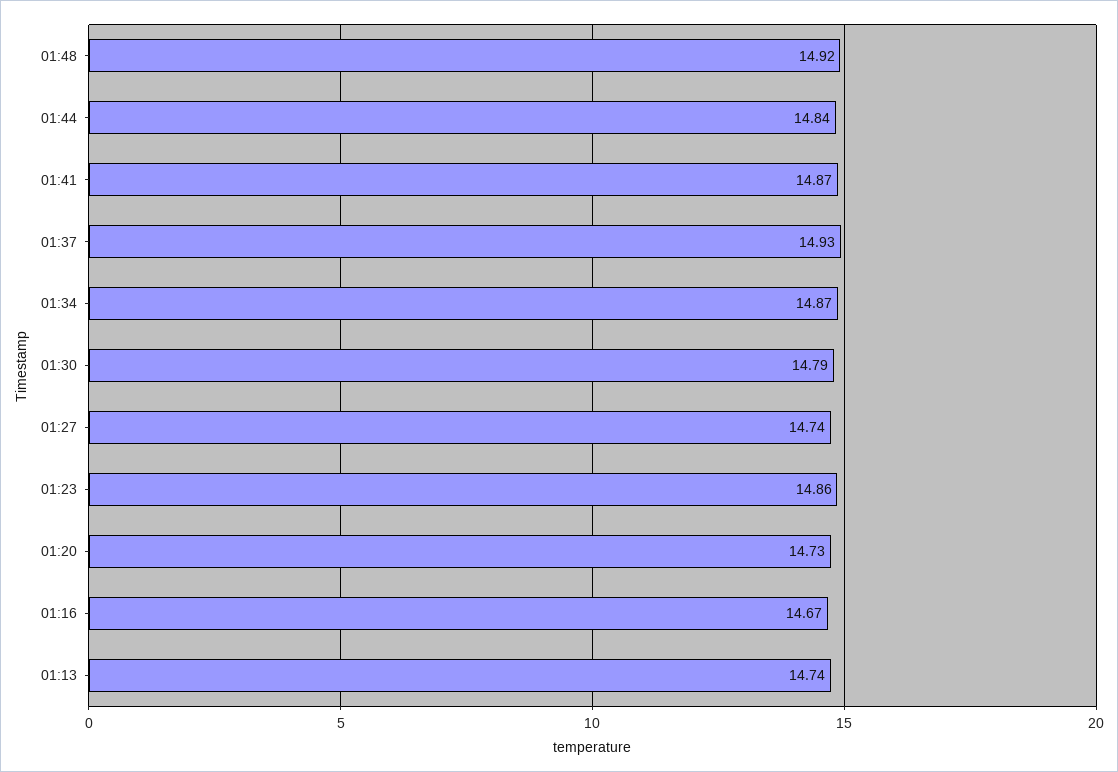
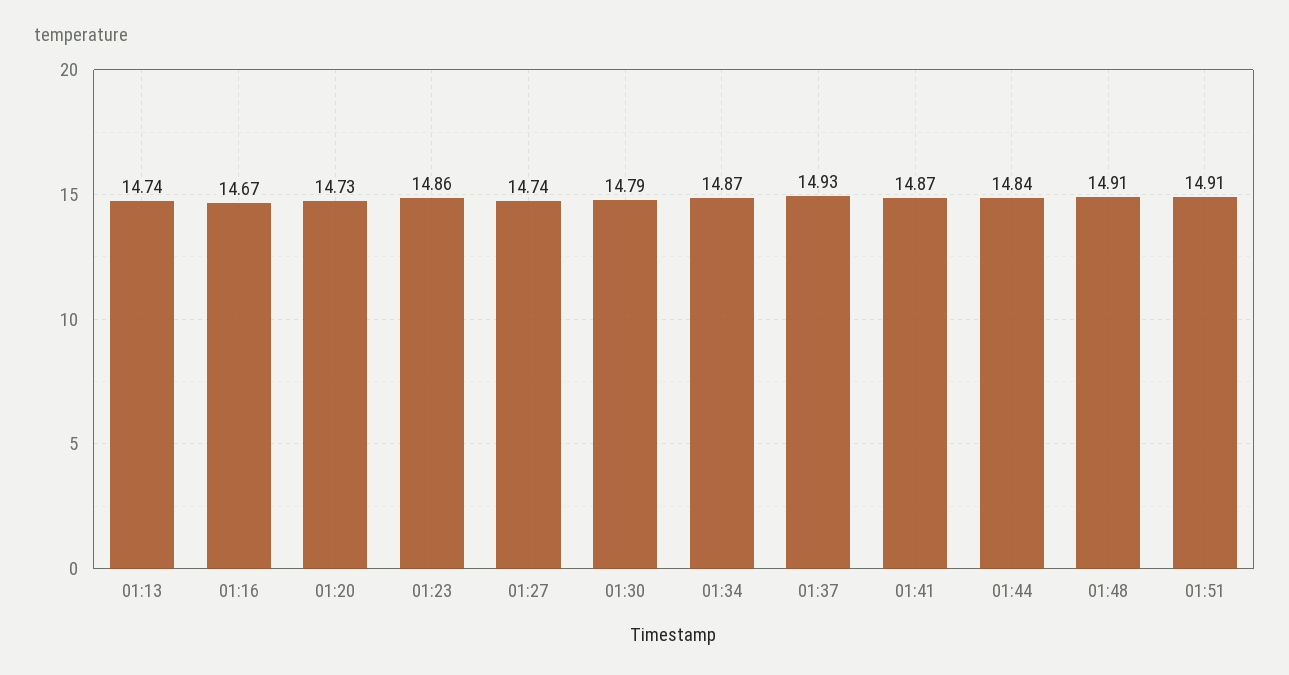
01:48: 14.92 -> 14.91
01:51: none -> 14.91

